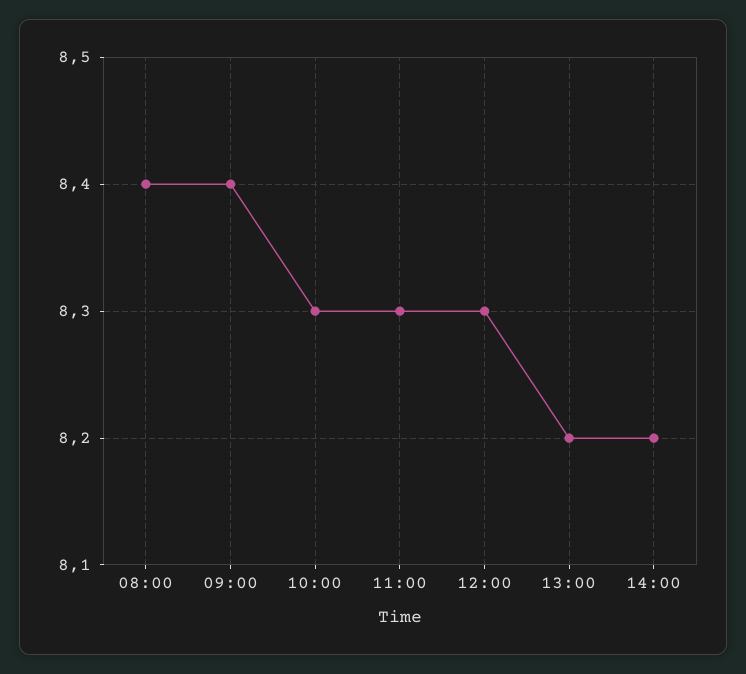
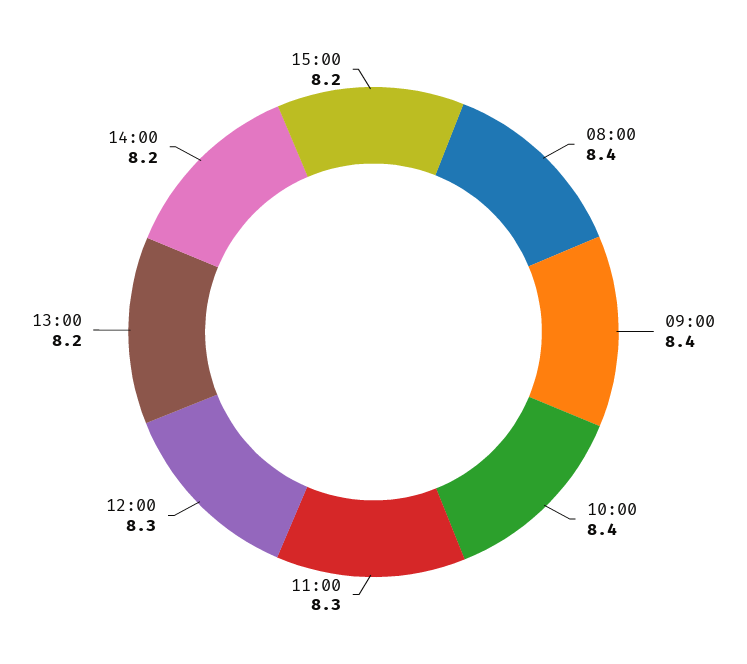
10:00: 8.3 -> 8.4
15:00: none -> 8.2

